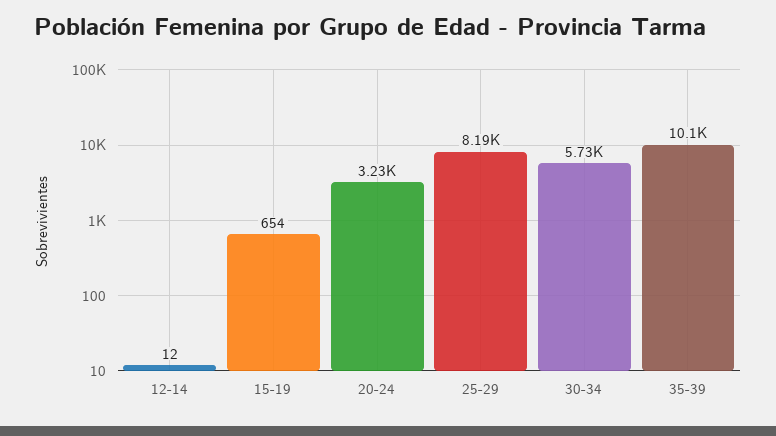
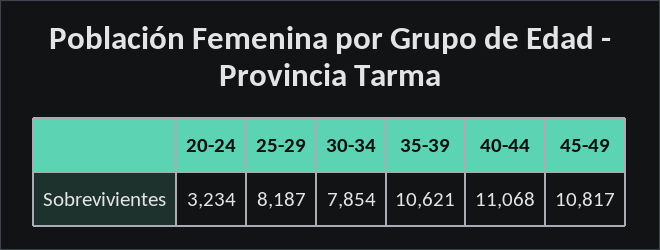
12-14: 12 -> none
15-19: 654 -> none
30-34: 5730 -> 7854
35-39: 10100 -> 10621
40-44: none -> 11068
45-49: none -> 10817

